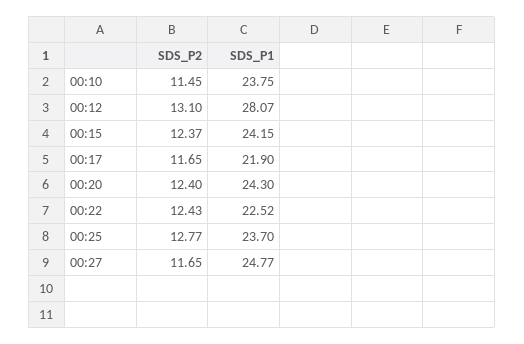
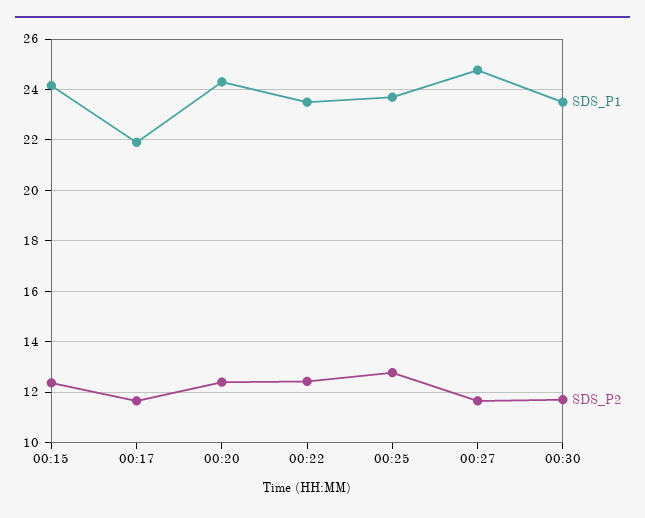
SDS_P2, 00:10: 11.45 -> none
SDS_P1, 00:10: 23.75 -> none
SDS_P2, 00:12: 13.1 -> none
SDS_P1, 00:12: 28.07 -> none
SDS_P1, 00:22: 22.52 -> 23.5
SDS_P1, 00:30: none -> 23.5
SDS_P2, 00:30: none -> 11.75

